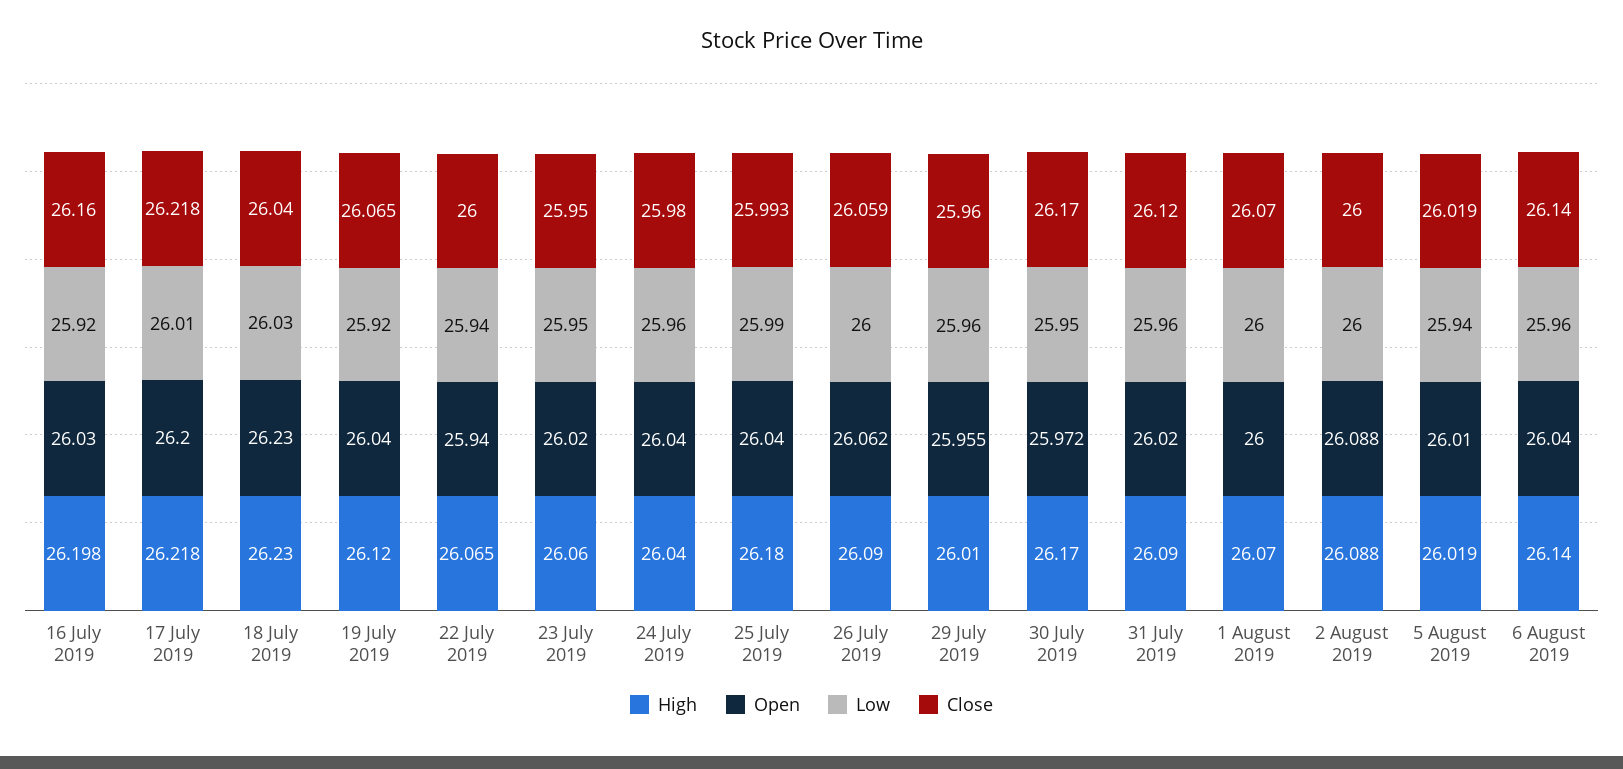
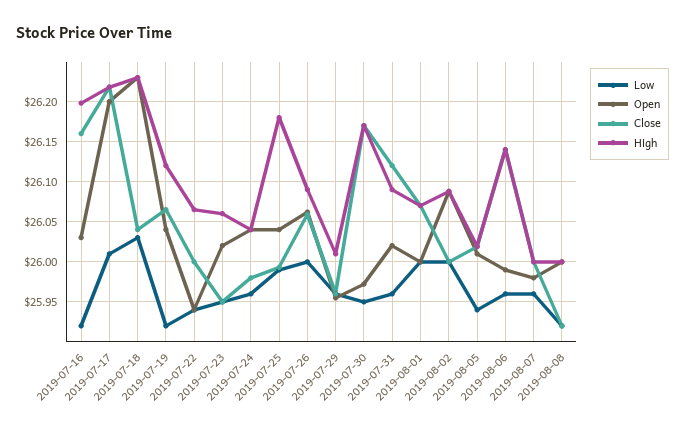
Open, 6 August 2019: 26.04 -> 25.99
Low, 2019-08-07: none -> 25.96
Open, 2019-08-07: none -> 25.98
Close, 2019-08-07: none -> 26
High, 2019-08-07: none -> 26
Low, 2019-08-08: none -> 25.92
Open, 2019-08-08: none -> 26
Close, 2019-08-08: none -> 25.92
High, 2019-08-08: none -> 26

